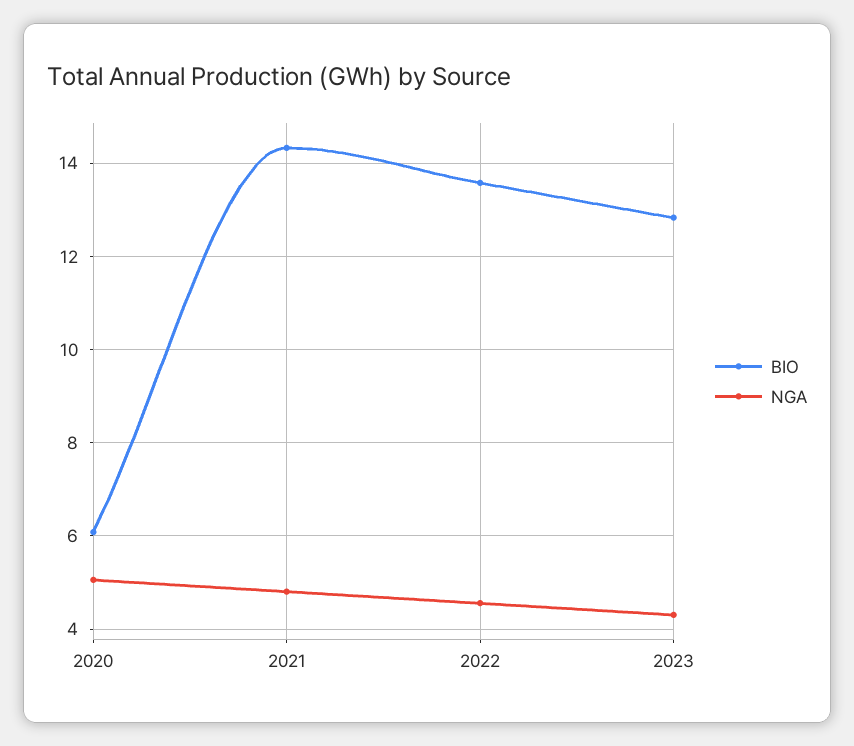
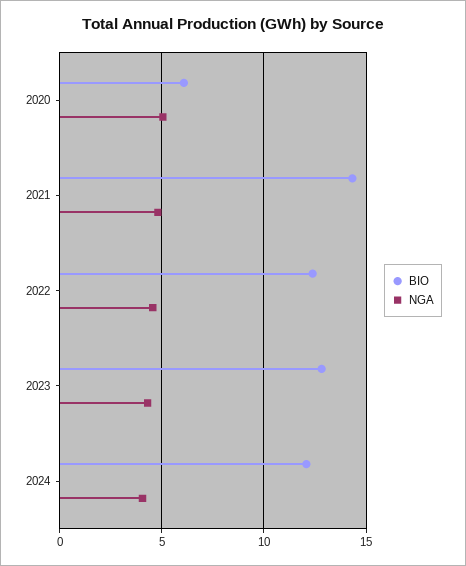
BIO, 2022: 13.6 -> 12.5
BIO, 2024: none -> 12
NGA, 2024: none -> 4

